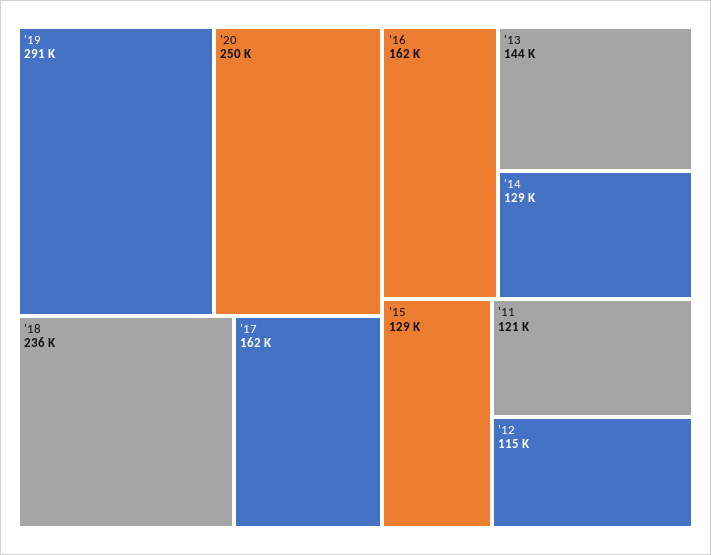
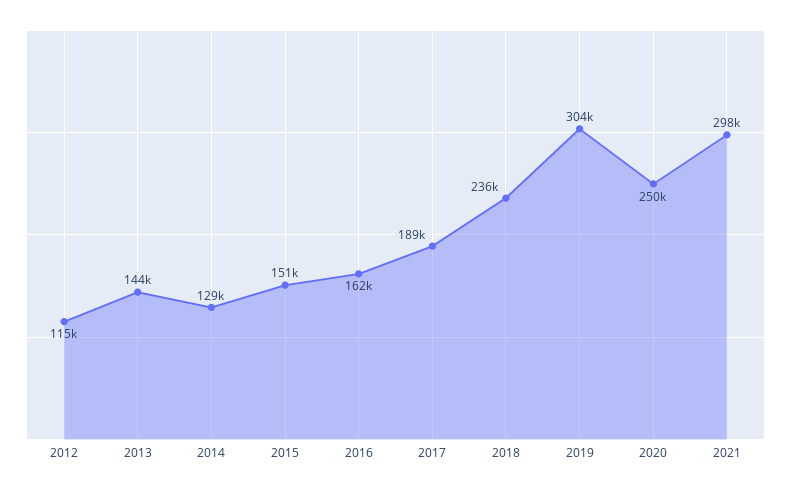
'19: 291000 -> 304000
'17: 162000 -> 189000
'15: 129000 -> 151000
'11: 121000 -> none
2021: none -> 298000

